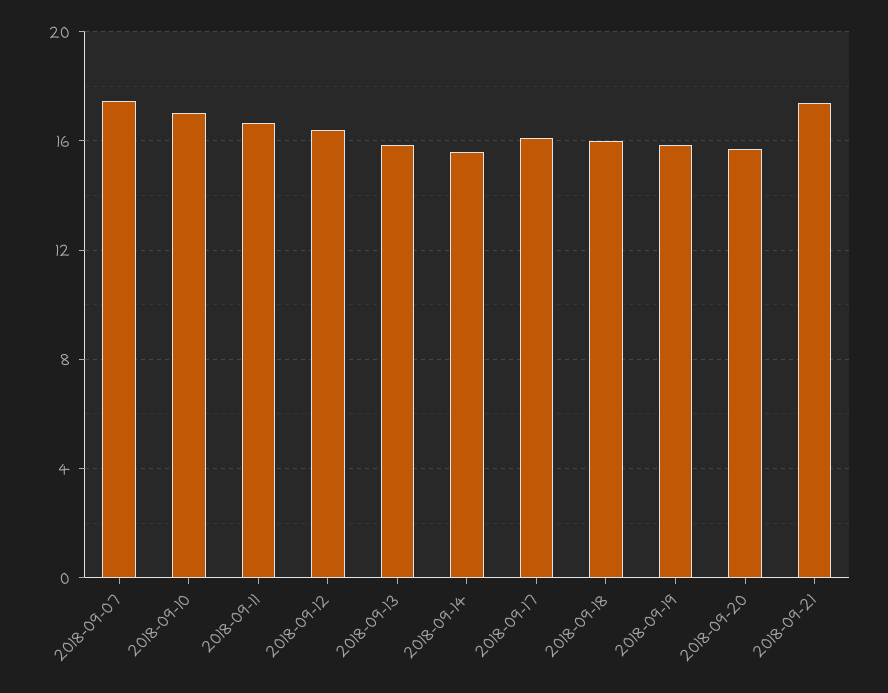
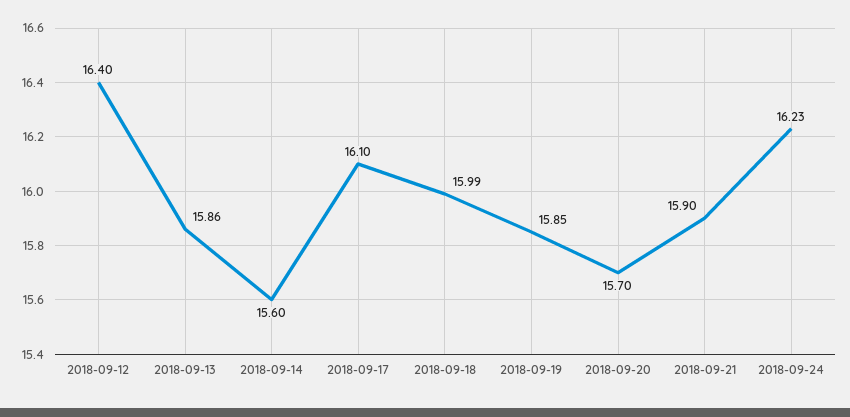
2018-09-07: 17.5 -> none
2018-09-10: 17 -> none
2018-09-11: 16.5 -> none
2018-09-21: 17.5 -> 15.9
2018-09-24: none -> 16.23

